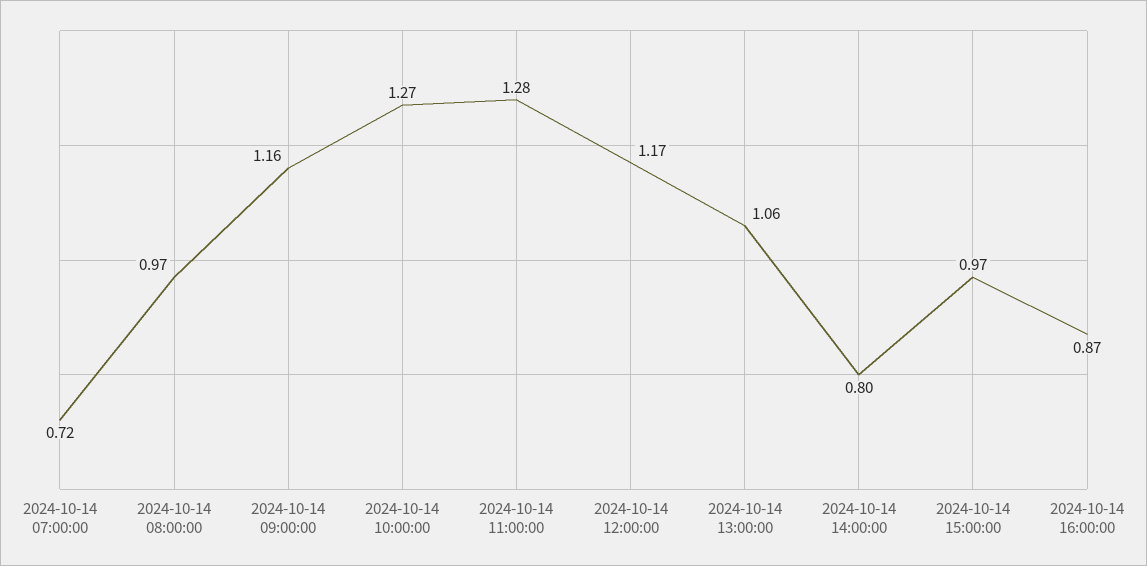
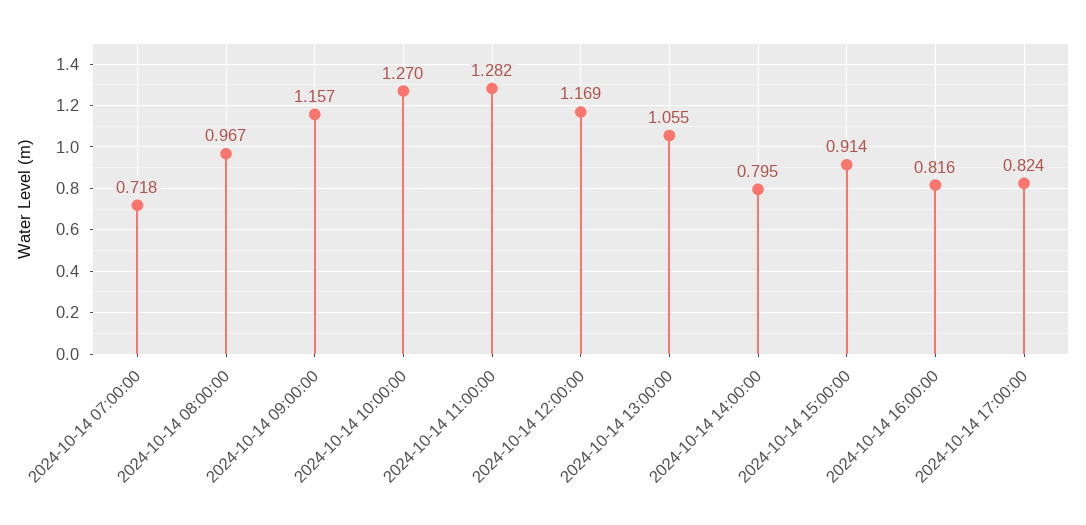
2024-10-14 15:00:00: 0.97 -> 0.914
2024-10-14 16:00:00: 0.87 -> 0.816
2024-10-14 17:00:00: none -> 0.824

